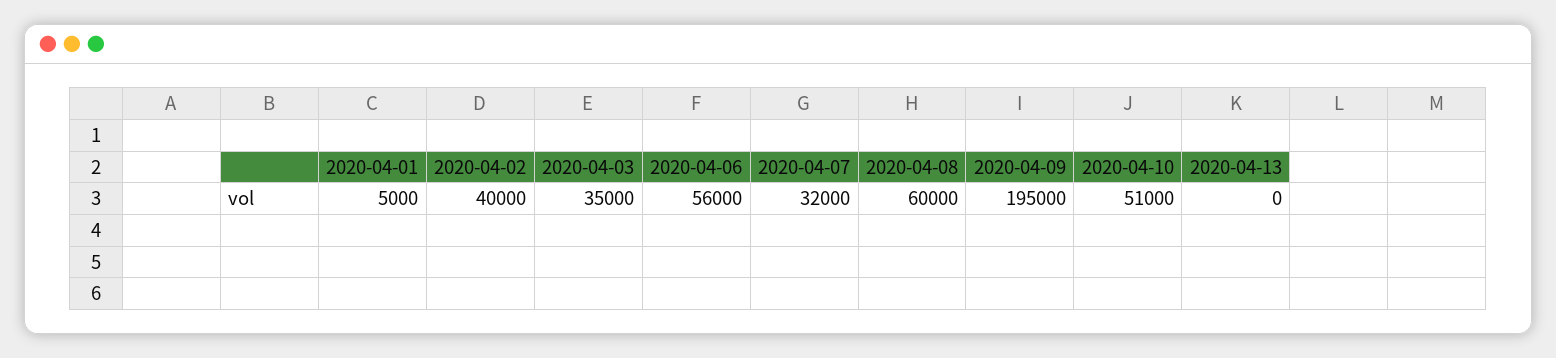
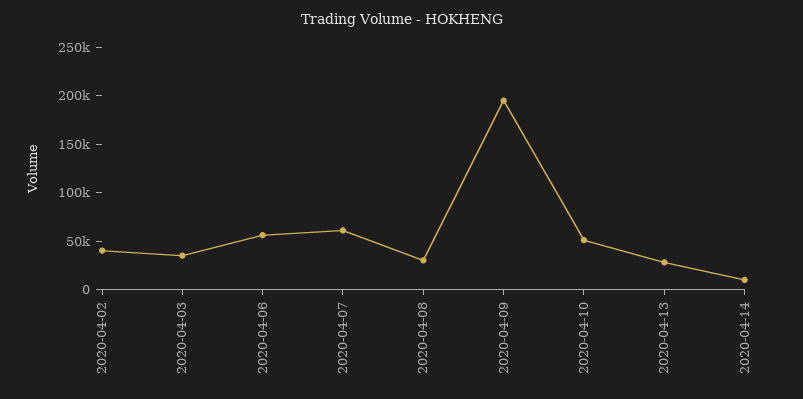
2020-04-01: 5000 -> none
2020-04-07: 32000 -> 60000
2020-04-08: 60000 -> 30000
2020-04-13: 0 -> 30000
2020-04-14: none -> 10000

